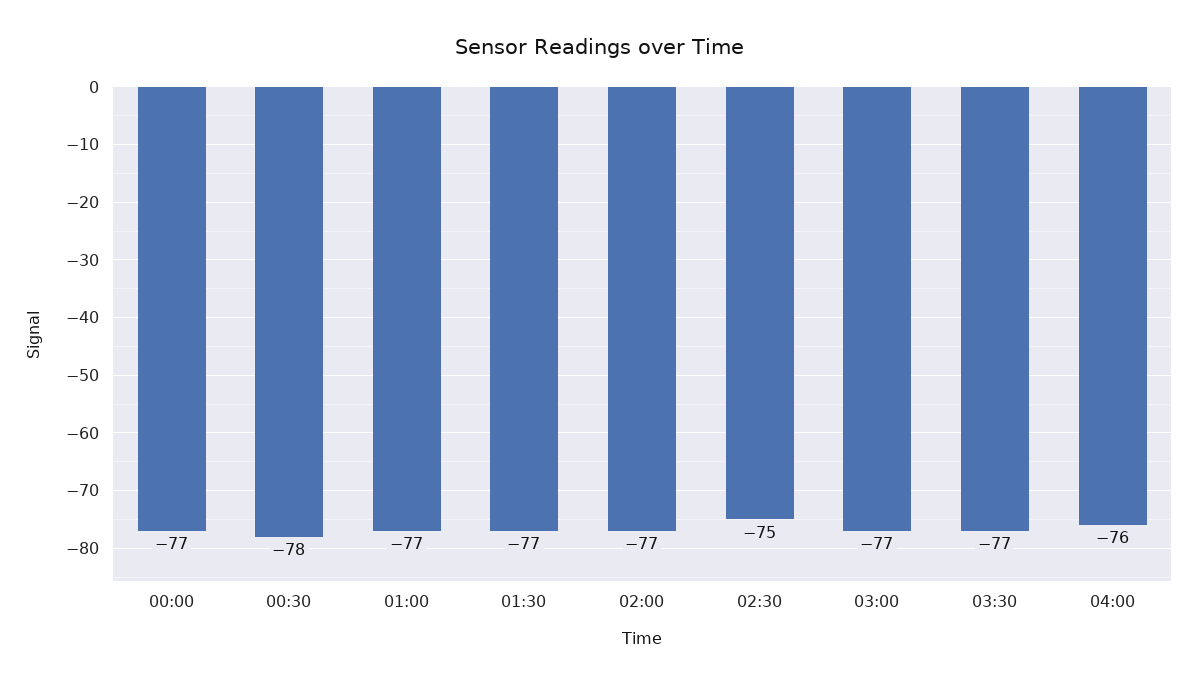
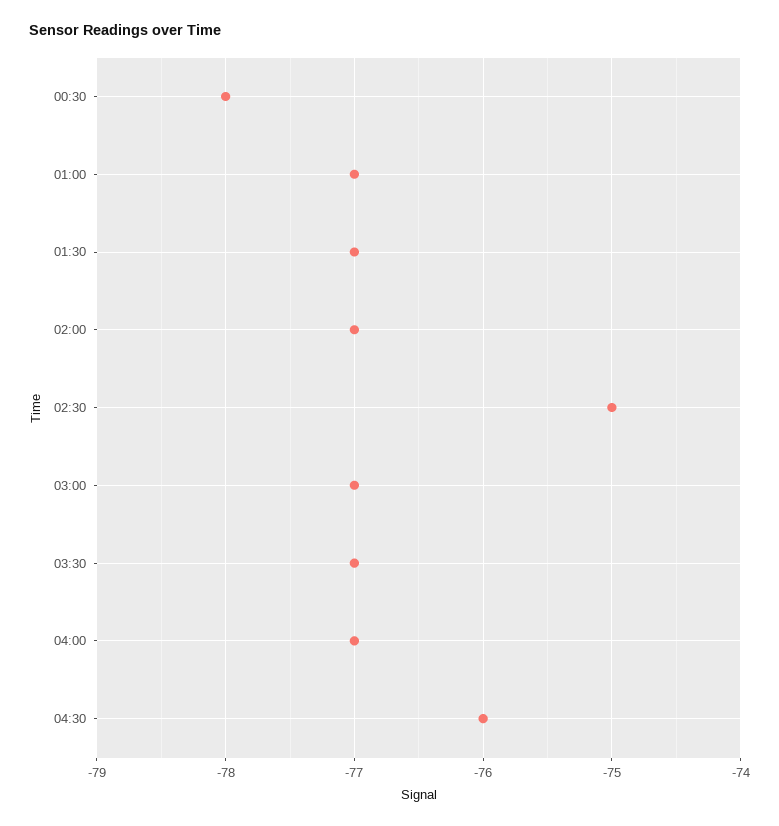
00:00: -77 -> none
04:00: -76 -> -77
04:30: none -> -76

